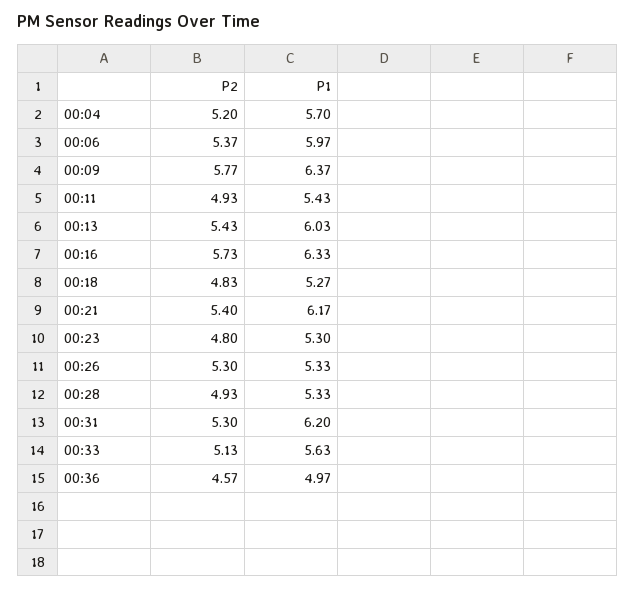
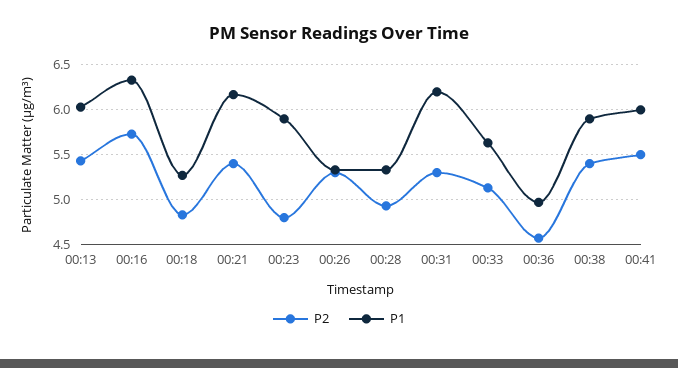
P2, 00:04: 5.2 -> none
P1, 00:04: 5.7 -> none
P2, 00:06: 5.37 -> none
P1, 00:06: 5.97 -> none
P2, 00:09: 5.77 -> none
P1, 00:09: 6.37 -> none
P2, 00:11: 4.93 -> none
P1, 00:11: 5.43 -> none
P1, 00:23: 5.3 -> 5.9
P2, 00:38: none -> 5.4
P1, 00:38: none -> 5.9
P2, 00:41: none -> 5.5
P1, 00:41: none -> 6

